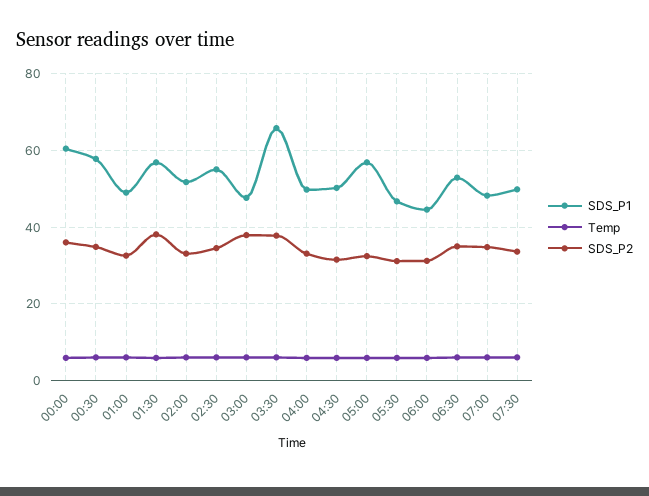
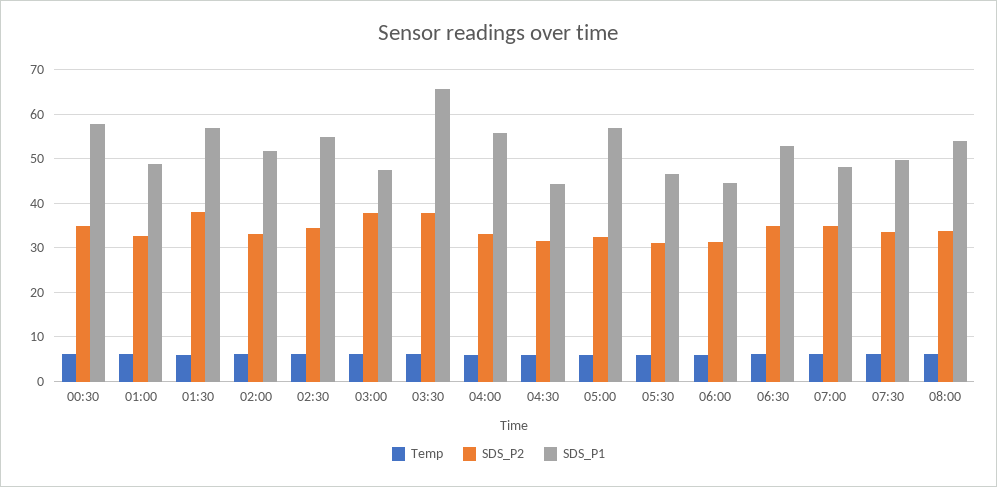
SDS_P1, 00:00: 60 -> none
Temp, 00:00: 6 -> none
SDS_P2, 00:00: 36 -> none
SDS_P1, 04:00: 50 -> 56
SDS_P1, 04:30: 50 -> 44
Temp, 08:00: none -> 6
SDS_P2, 08:00: none -> 34
SDS_P1, 08:00: none -> 54

